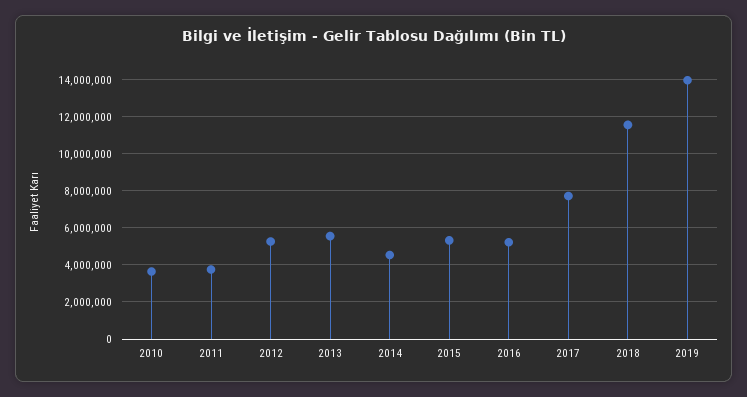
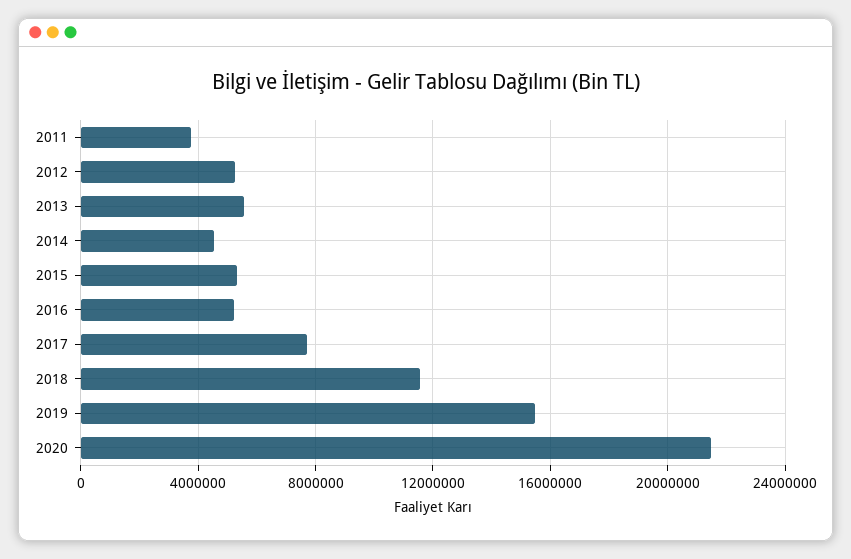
2010: 3500000 -> none
2019: 14000000 -> 15500000
2020: none -> 21500000

